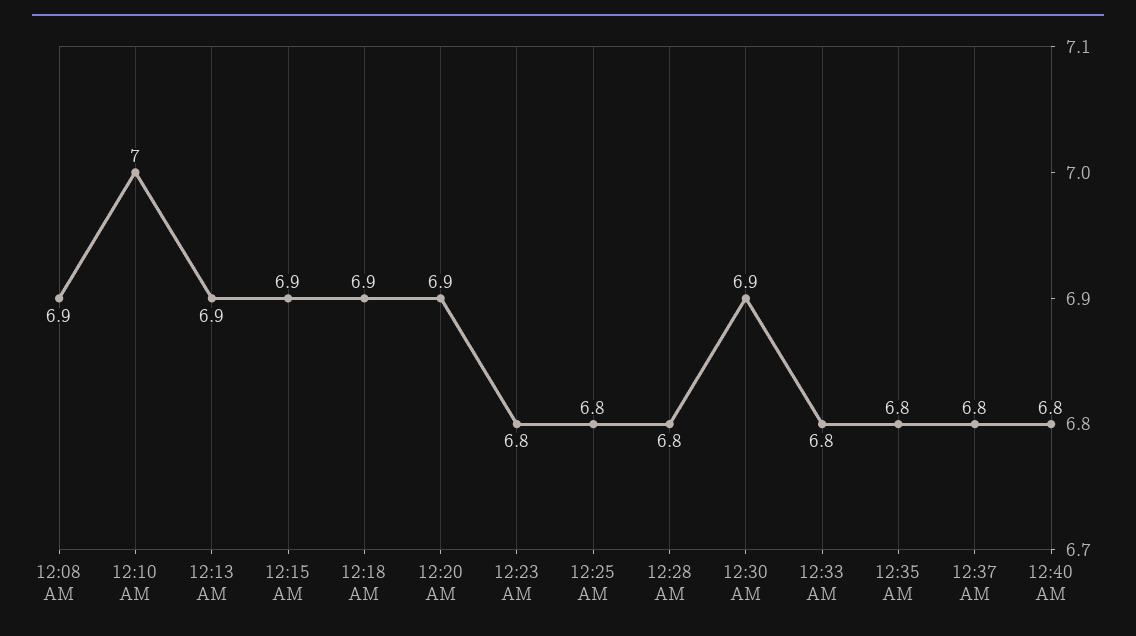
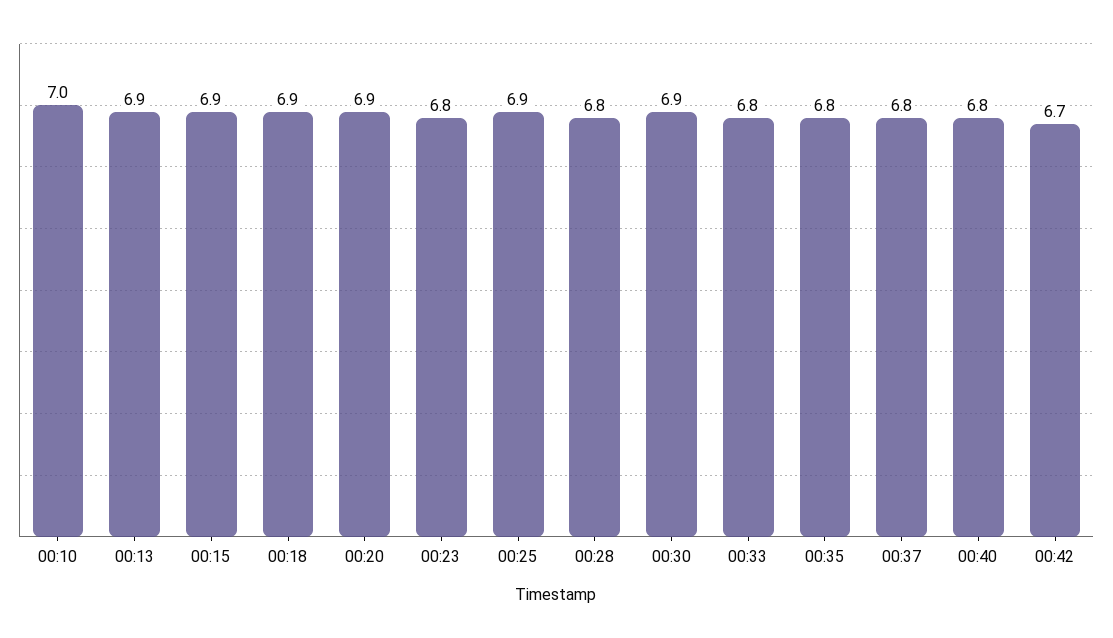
12:08 AM: 6.9 -> none
12:25 AM: 6.8 -> 6.9
00:42: none -> 6.7

